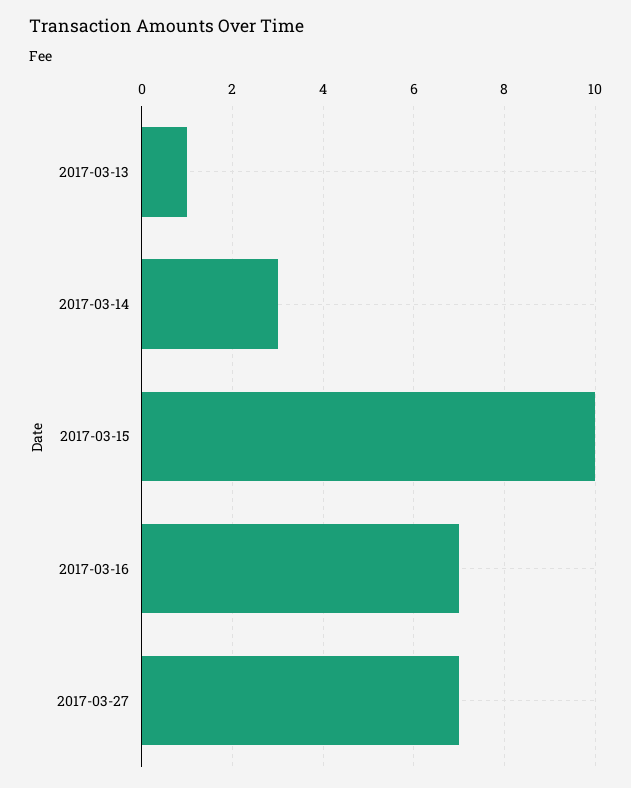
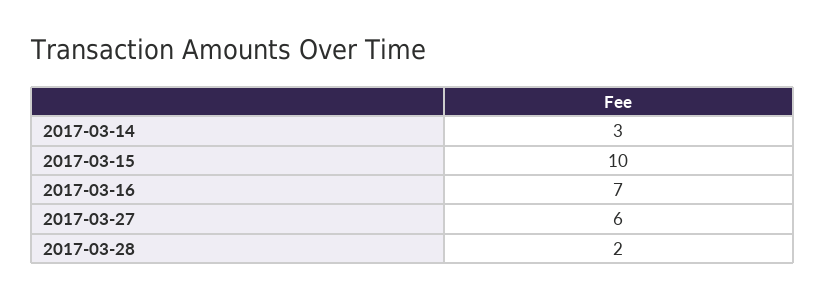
2017-03-13: 1 -> none
2017-03-27: 7 -> 6
2017-03-28: none -> 2

